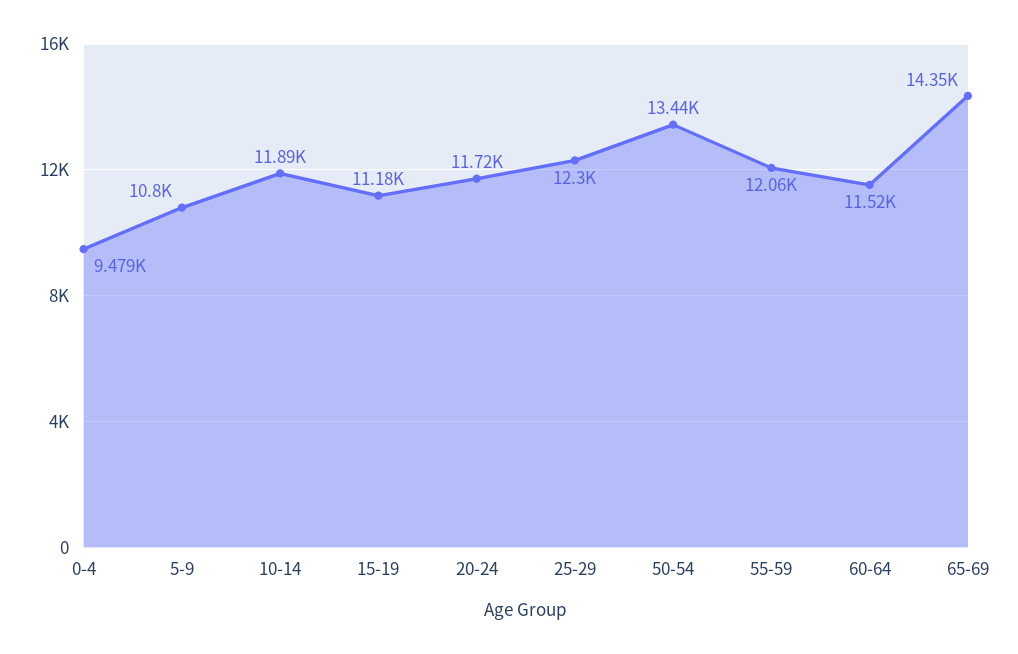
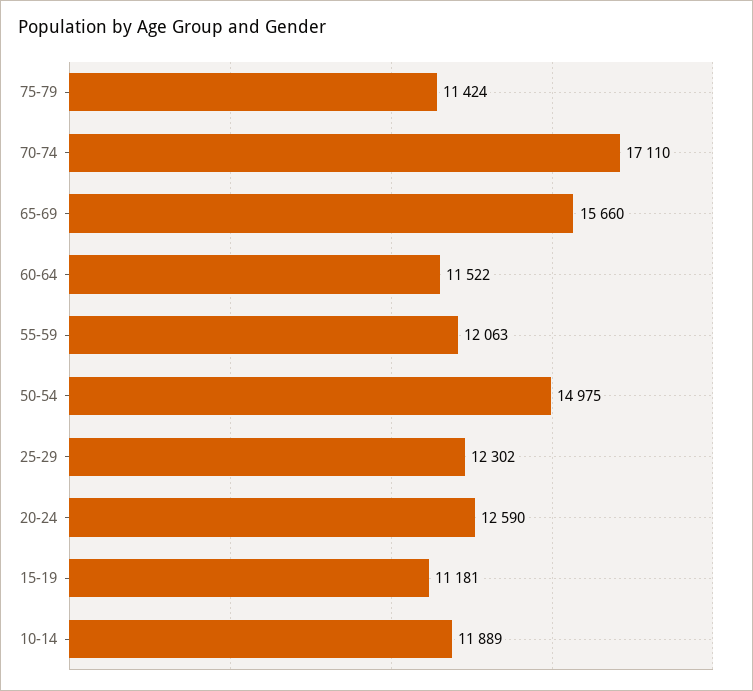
0-4: 9479 -> none
5-9: 10800 -> none
20-24: 11720 -> 12590
50-54: 13440 -> 14975
65-69: 14350 -> 15660
75-79: none -> 11424
70-74: none -> 17110

